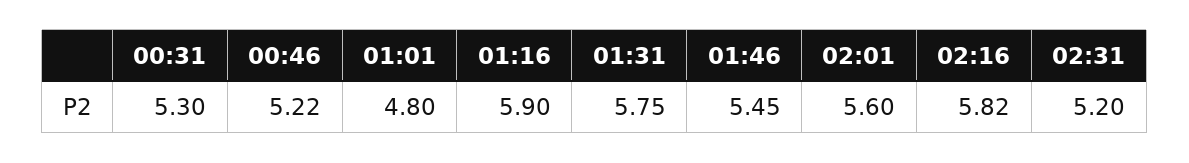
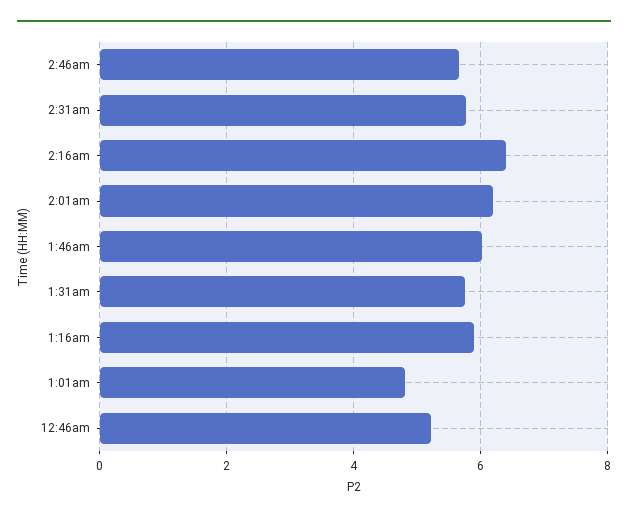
00:31: 5.3 -> none
01:46: 5.45 -> 6
02:01: 5.6 -> 6.2
02:16: 5.82 -> 6.4
02:31: 5.2 -> 5.8
2:46am: none -> 5.6

